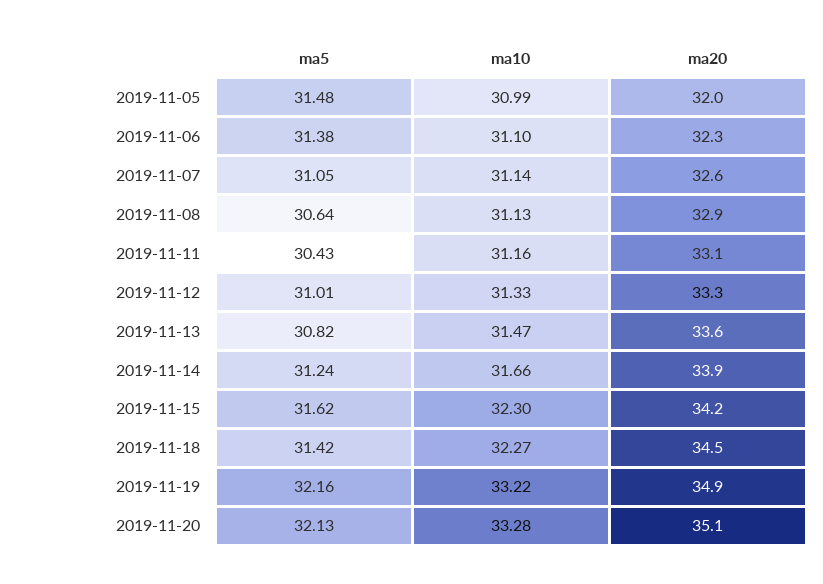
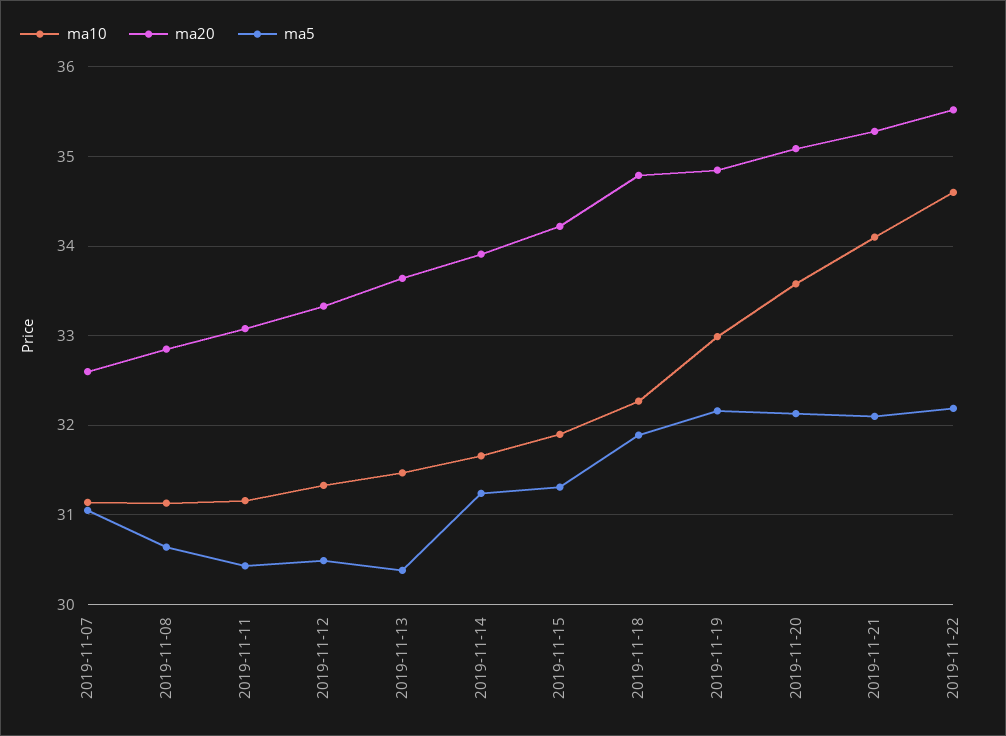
ma5, 2019-11-05: 31.48 -> none
ma10, 2019-11-05: 30.99 -> none
ma20, 2019-11-05: 32 -> none
ma5, 2019-11-06: 31.38 -> none
ma10, 2019-11-06: 31.1 -> none
ma20, 2019-11-06: 32.3 -> none
ma5, 2019-11-12: 31.01 -> 30.5
ma5, 2019-11-13: 30.82 -> 30.4
ma5, 2019-11-15: 31.62 -> 31.3
ma10, 2019-11-15: 32.3 -> 31.9
ma5, 2019-11-18: 31.42 -> 31.9
ma20, 2019-11-18: 34.5 -> 34.8
ma10, 2019-11-19: 33.22 -> 33
ma10, 2019-11-20: 33.28 -> 33.6
ma10, 2019-11-21: none -> 34.1
ma20, 2019-11-21: none -> 35.3
ma5, 2019-11-21: none -> 32.1
ma10, 2019-11-22: none -> 34.6
ma20, 2019-11-22: none -> 35.5
ma5, 2019-11-22: none -> 32.2

